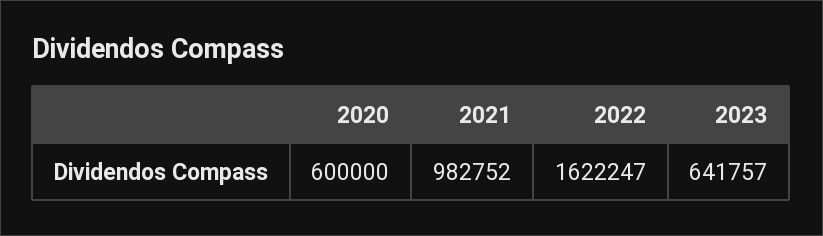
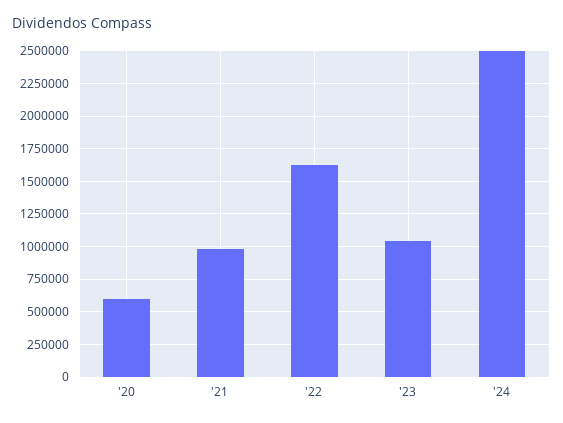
2023: 641757 -> 1050000
'24: none -> 2500000

